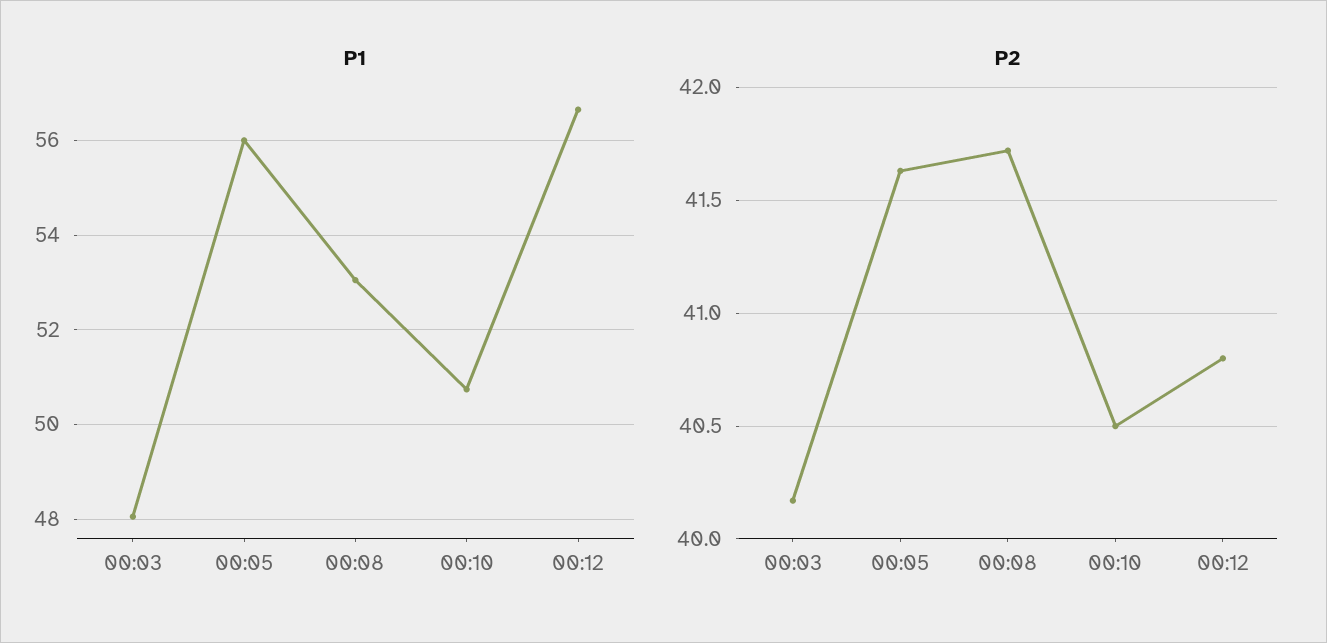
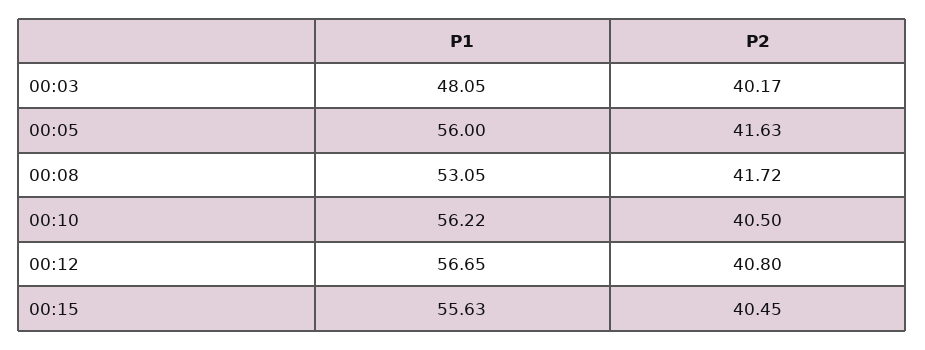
P1, 00:10: 50.8 -> 56.22
P1, 00:15: none -> 55.63
P2, 00:15: none -> 40.45

